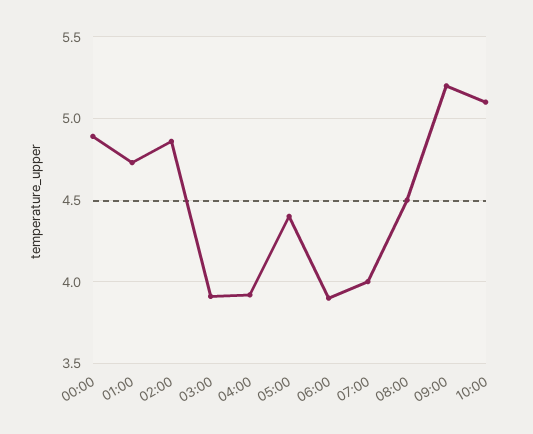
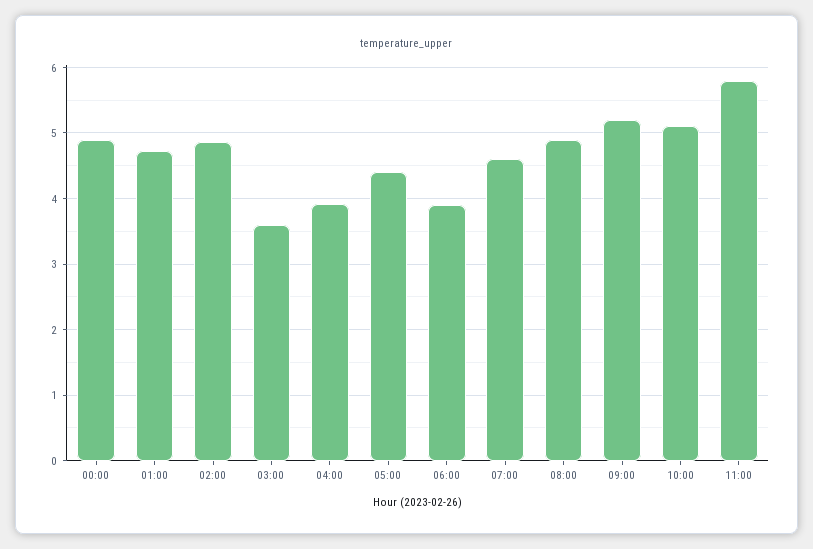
03:00: 3.9 -> 3.6
07:00: 4 -> 4.6
08:00: 4.5 -> 4.9
11:00: none -> 5.8

